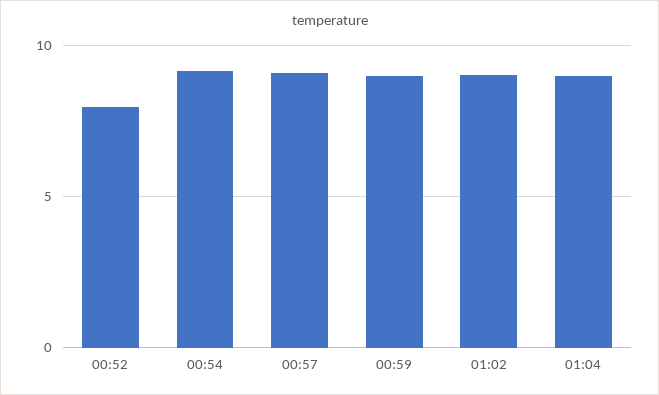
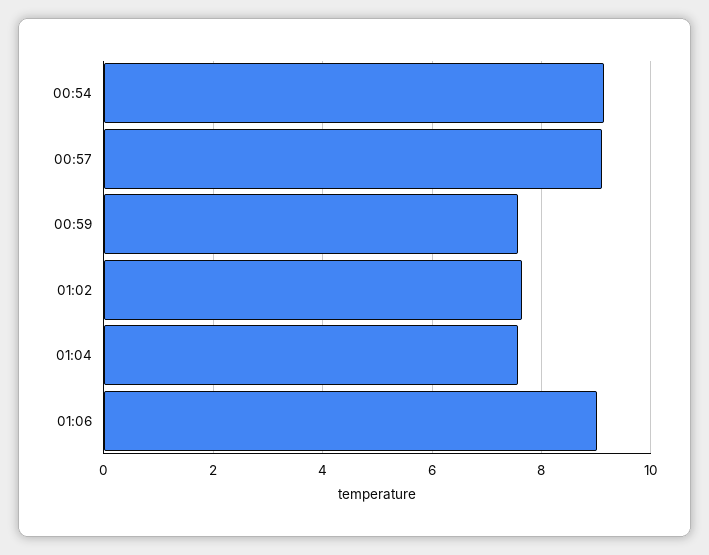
00:52: 8 -> none
00:59: 9 -> 7.6
01:02: 9 -> 7.6
01:04: 9 -> 7.6
01:06: none -> 9

